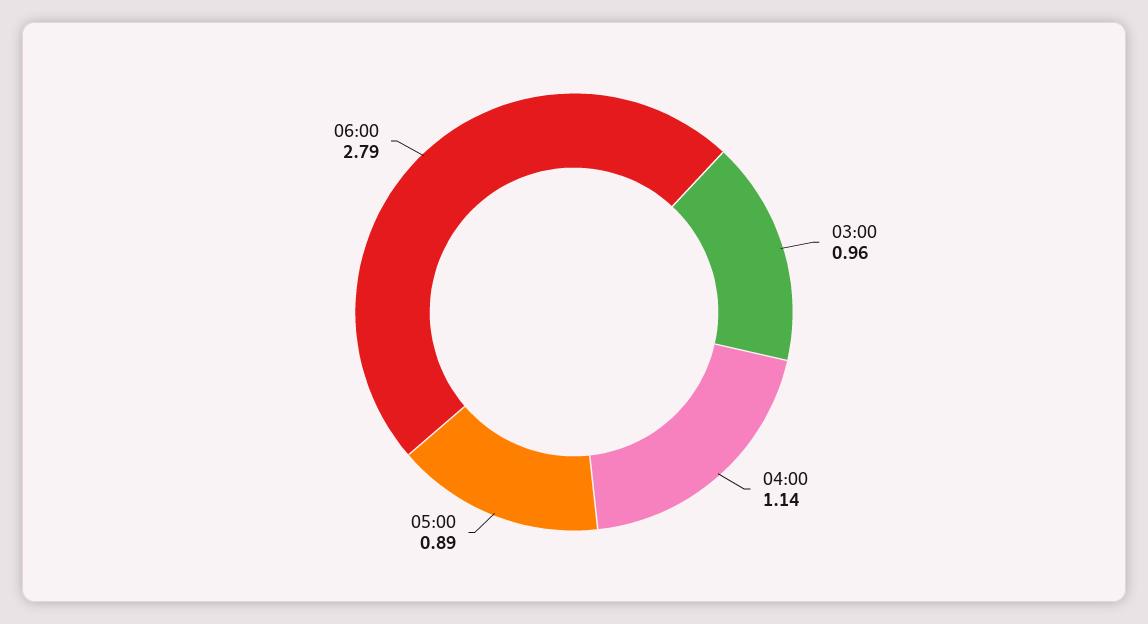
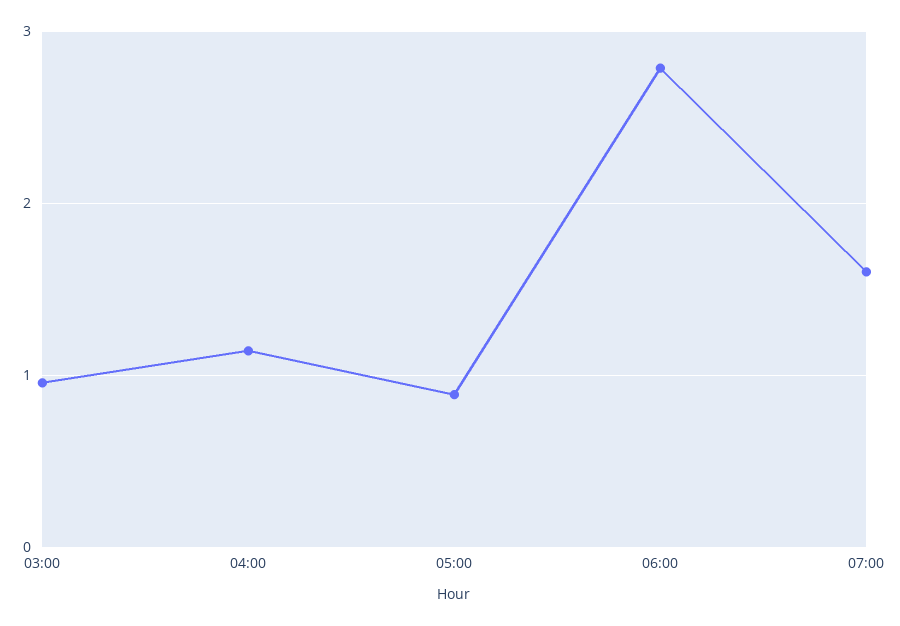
07:00: none -> 1.6

